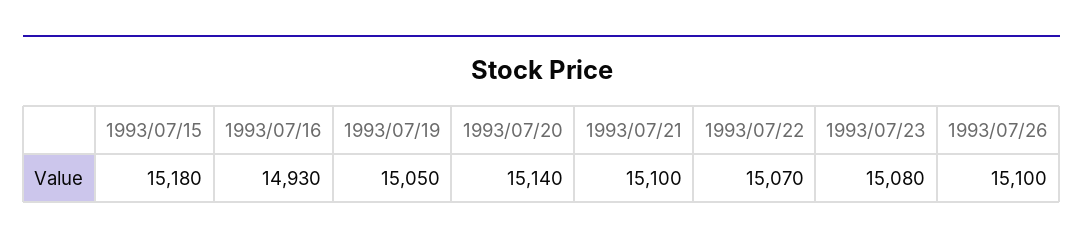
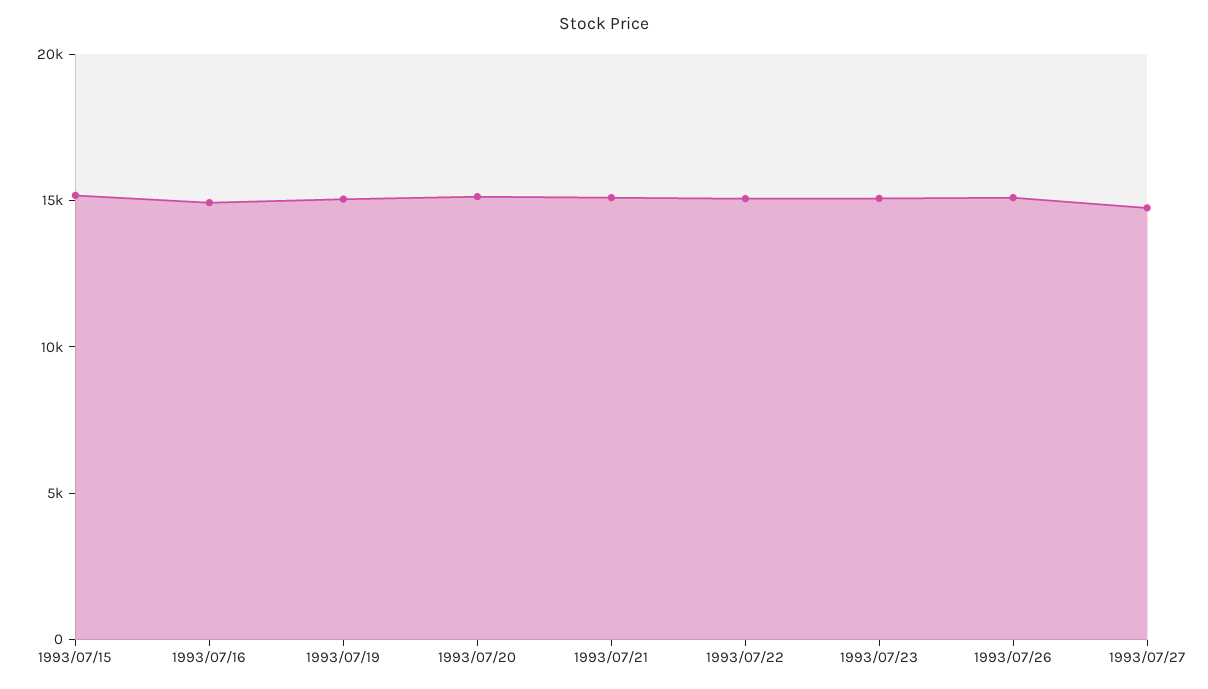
1993/07/27: none -> 15000

